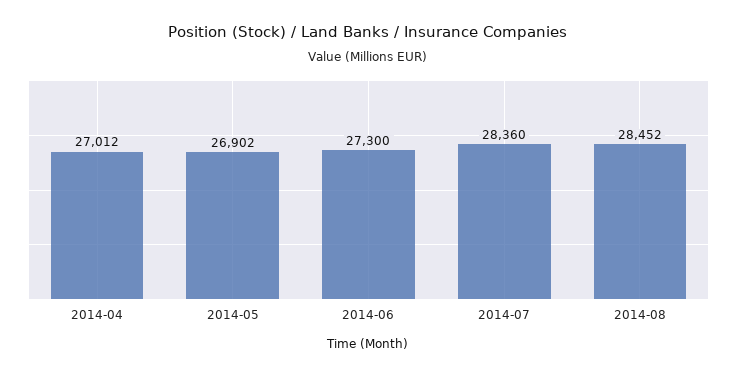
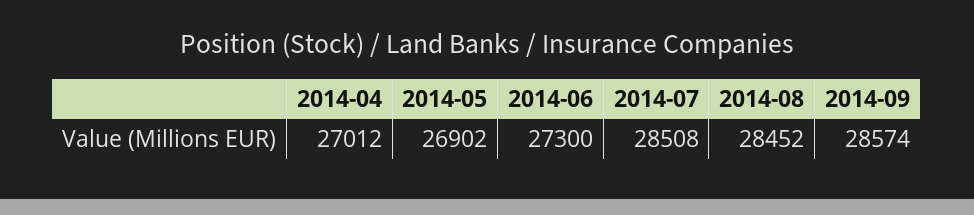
2014-07: 28360 -> 28508
2014-09: none -> 28574

